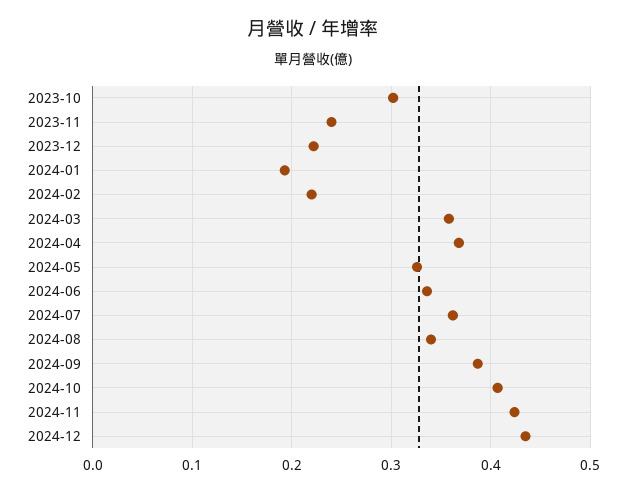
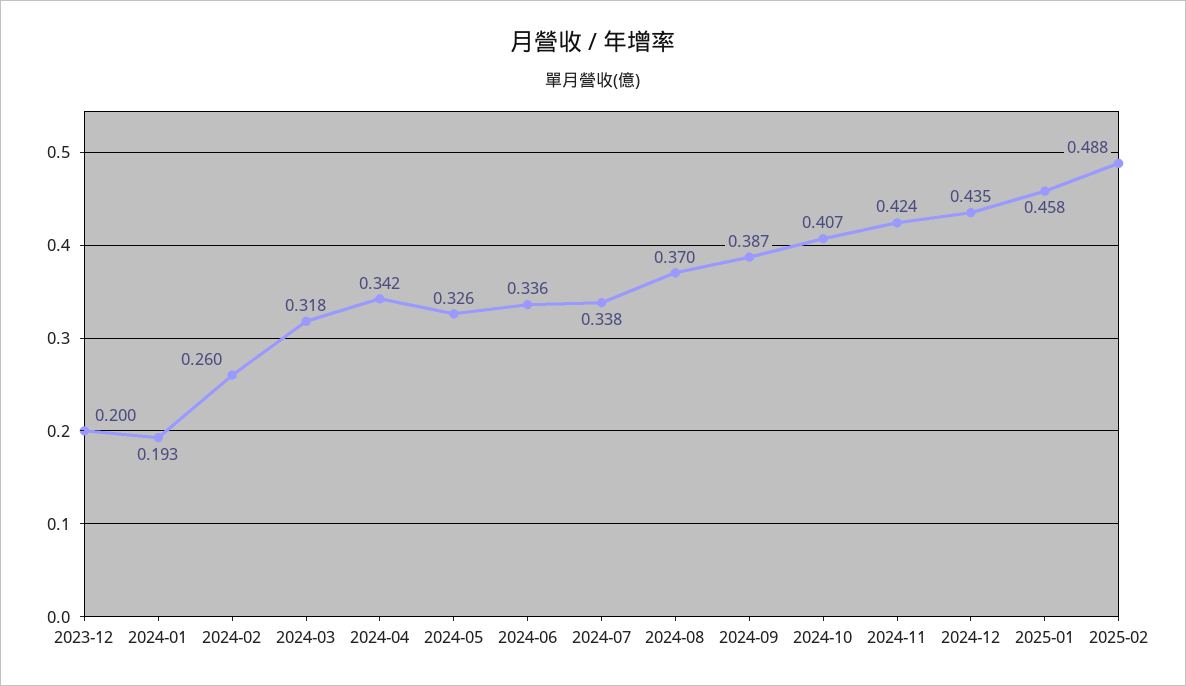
2023-10: 0.3 -> none
2023-11: 0.24 -> none
2023-12: 0.22 -> 0.2
2024-02: 0.22 -> 0.26
2024-03: 0.36 -> 0.318
2024-04: 0.37 -> 0.342
2024-07: 0.36 -> 0.338
2024-08: 0.34 -> 0.37
2025-01: none -> 0.458
2025-02: none -> 0.488

